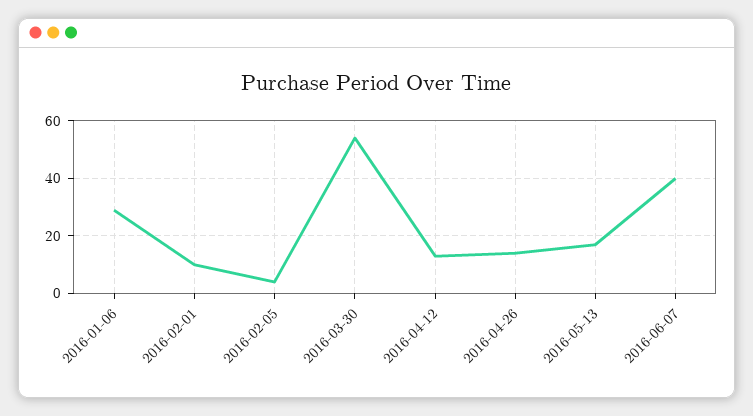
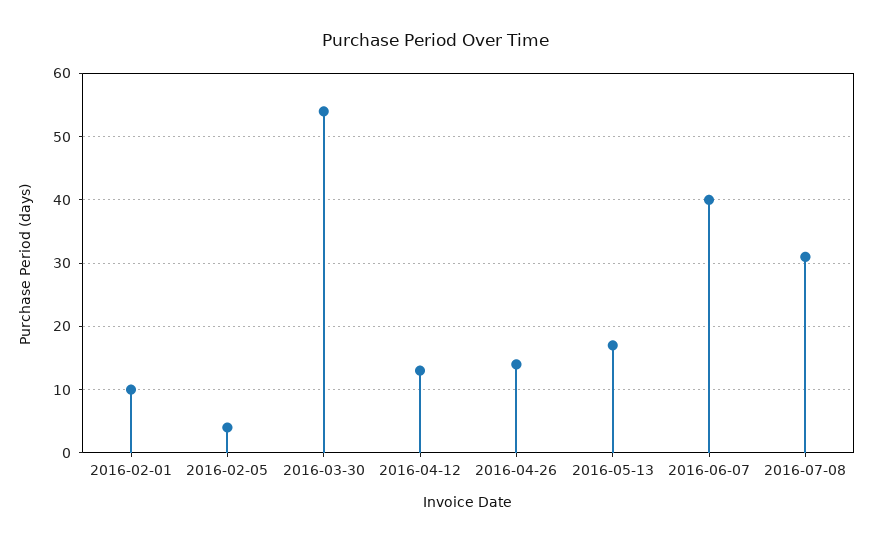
2016-01-06: 30 -> none
2016-07-08: none -> 31

